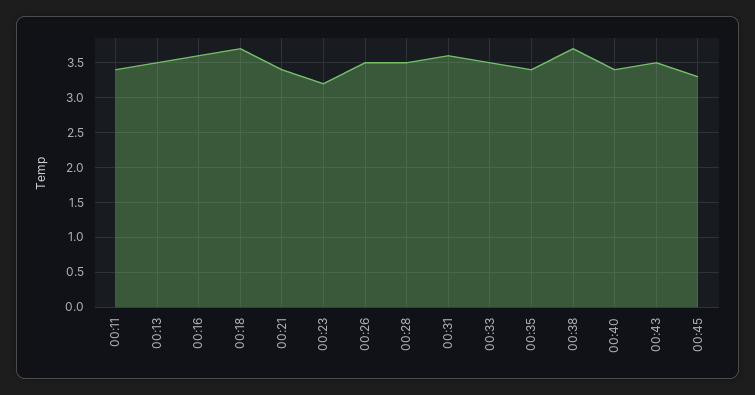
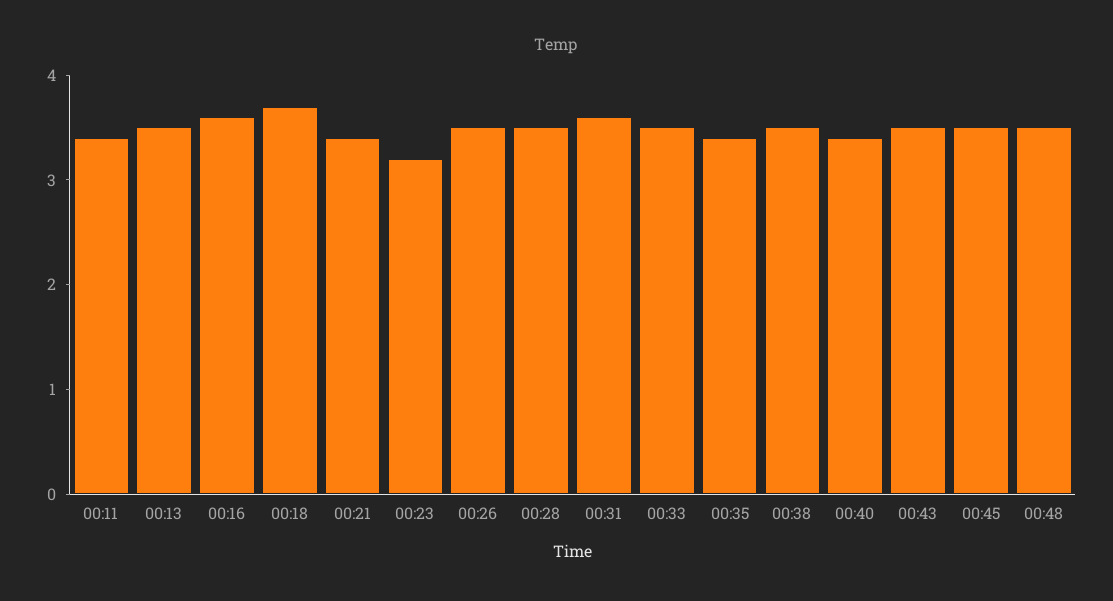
00:38: 3.7 -> 3.5
00:45: 3.3 -> 3.5
00:48: none -> 3.5

